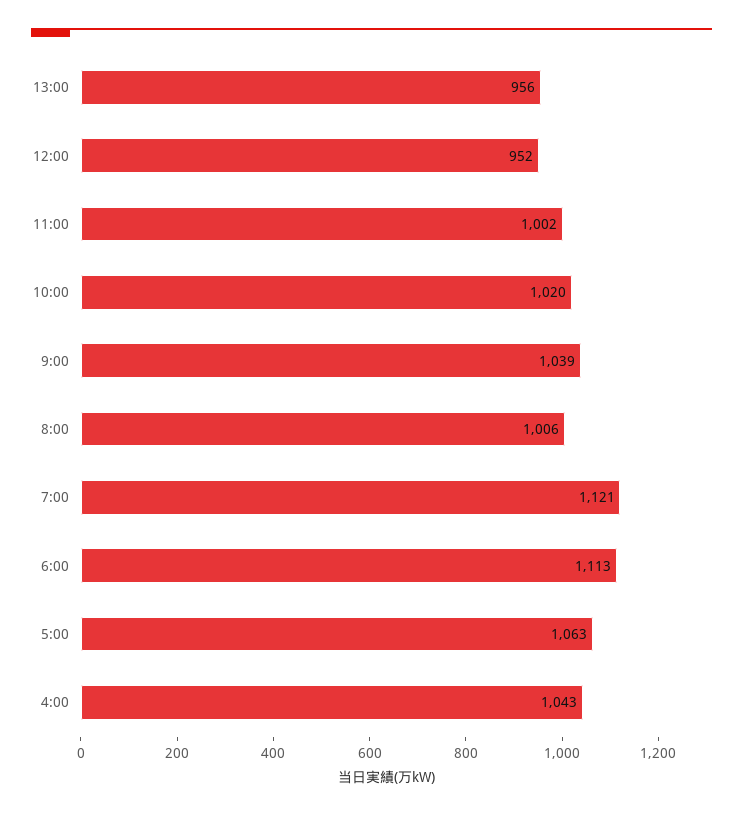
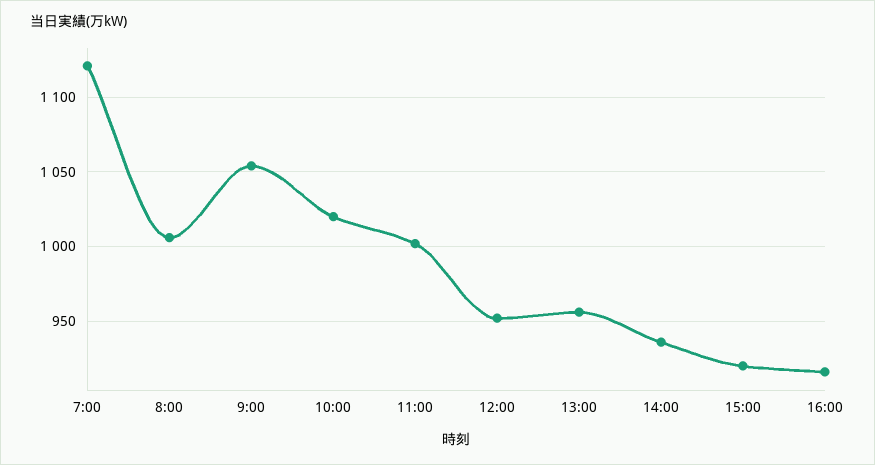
9:00: 1039 -> 1055
6:00: 1113 -> none
5:00: 1063 -> none
4:00: 1043 -> none
14:00: none -> 935
15:00: none -> 920
16:00: none -> 915

